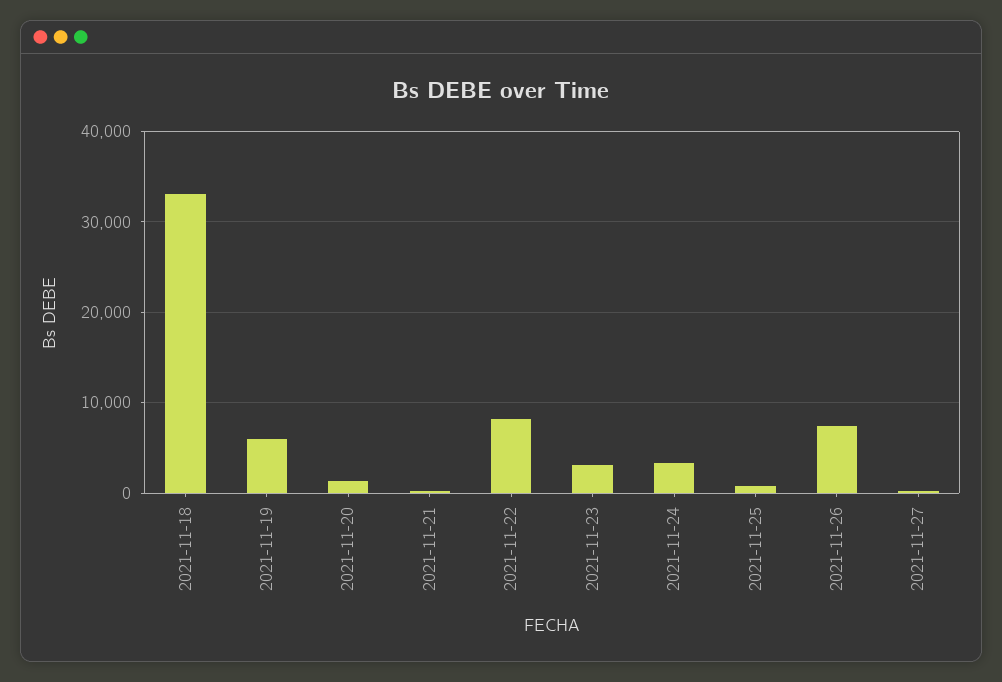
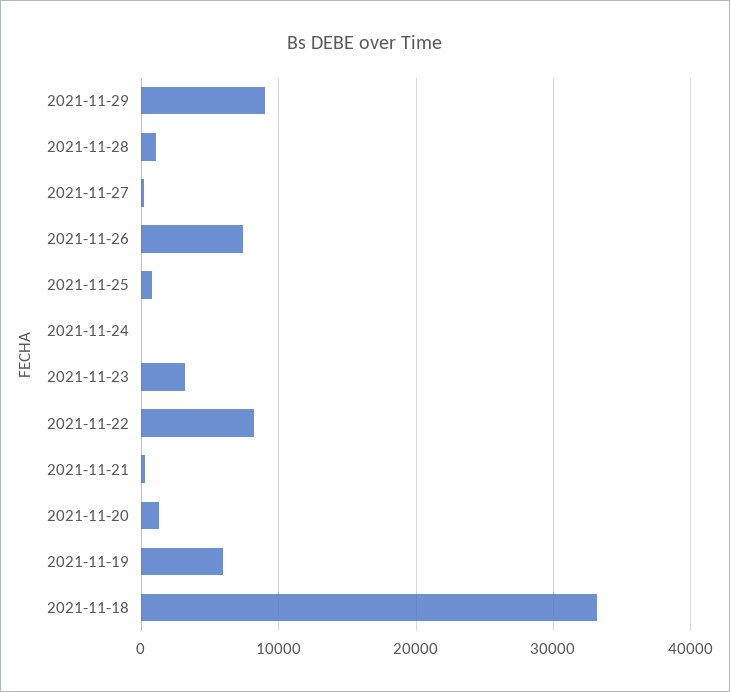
2021-11-24: 3000 -> 0
2021-11-29: none -> 9000
2021-11-28: none -> 1000

